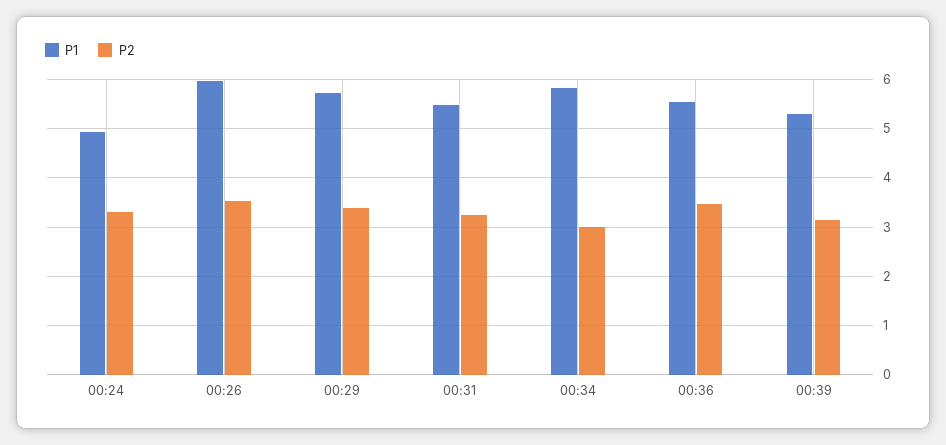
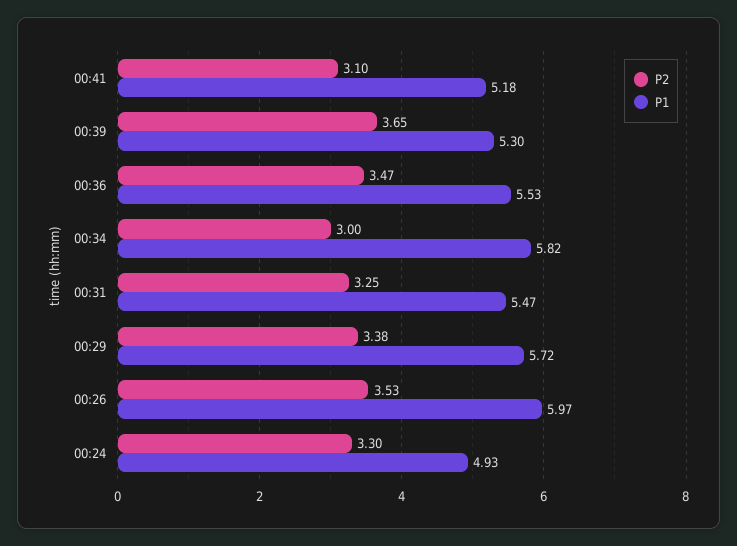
P2, 00:39: 3.2 -> 3.65
P2, 00:41: none -> 3.1
P1, 00:41: none -> 5.18

